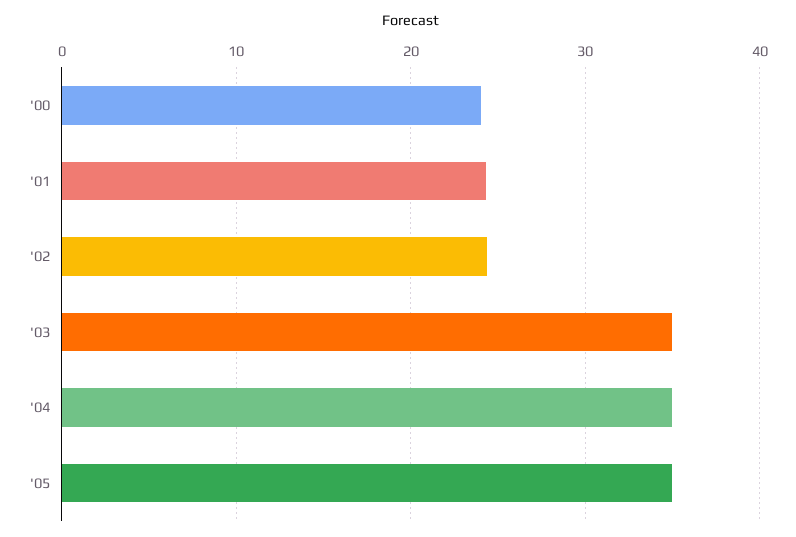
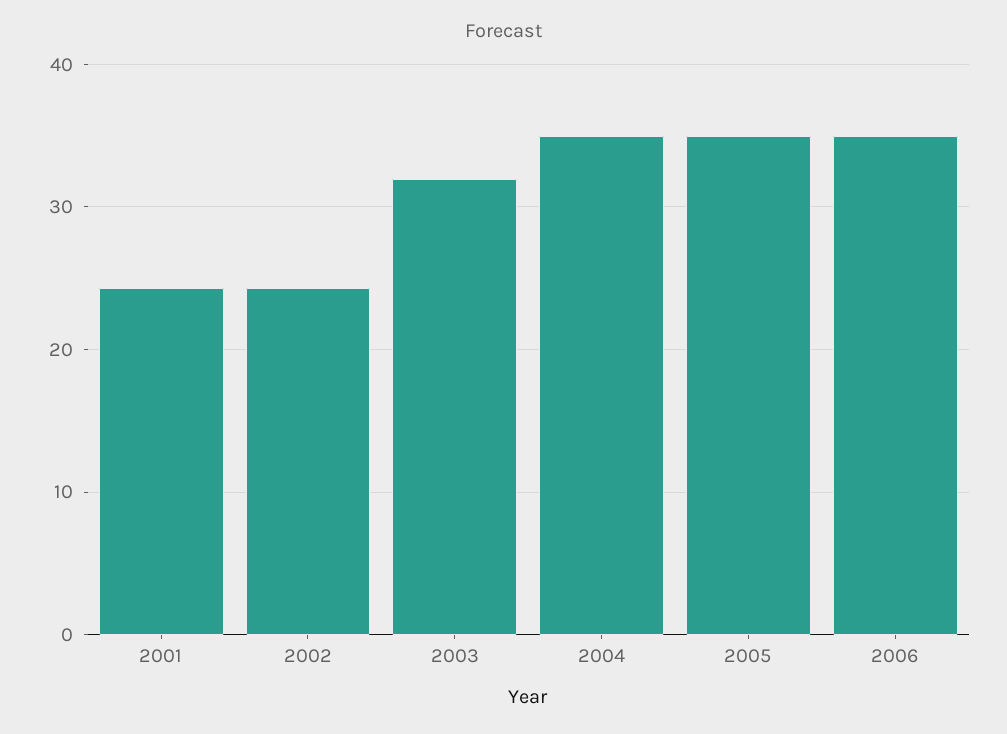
'00: 24 -> none
'03: 35 -> 32
2006: none -> 35

